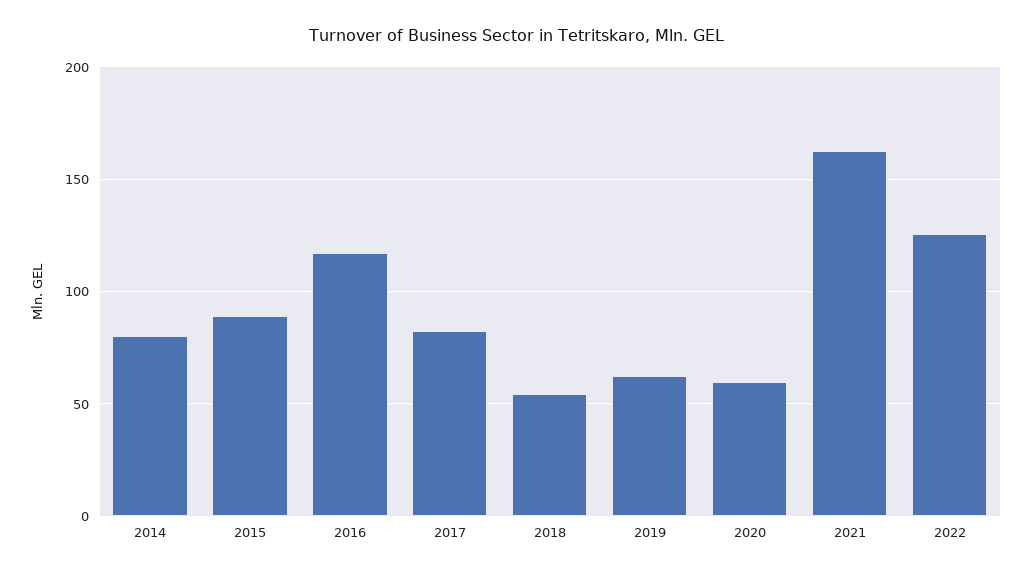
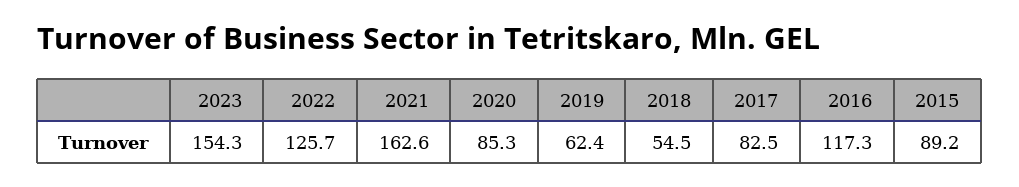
2014: 80 -> none
2020: 60 -> 85.3
2023: none -> 154.3

